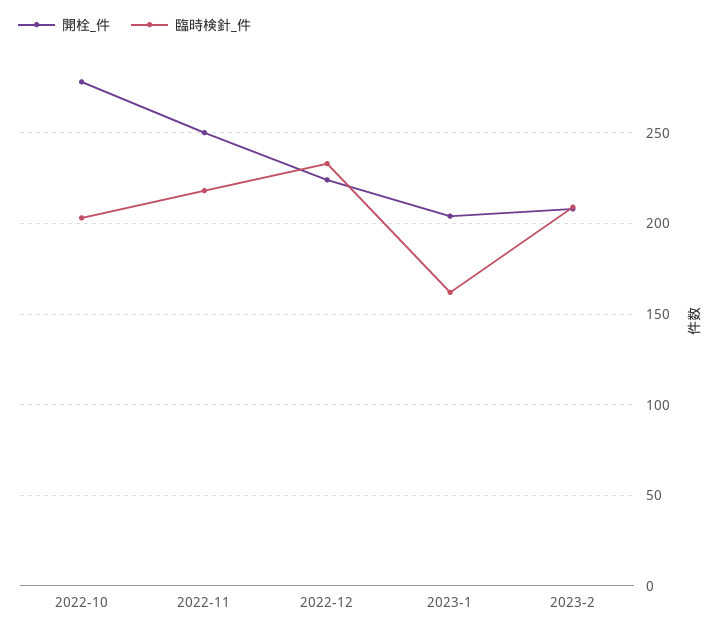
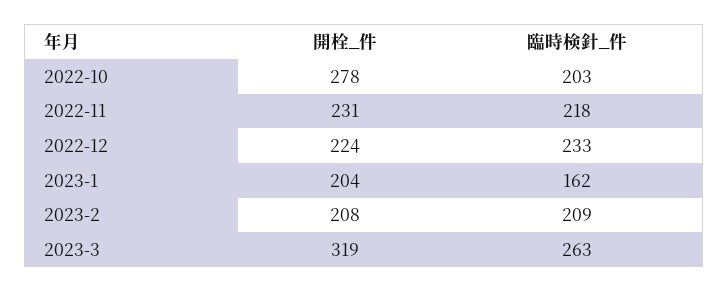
開栓_件, 2022-11: 250 -> 231
開栓_件, 2023-3: none -> 319
臨時検針_件, 2023-3: none -> 263

